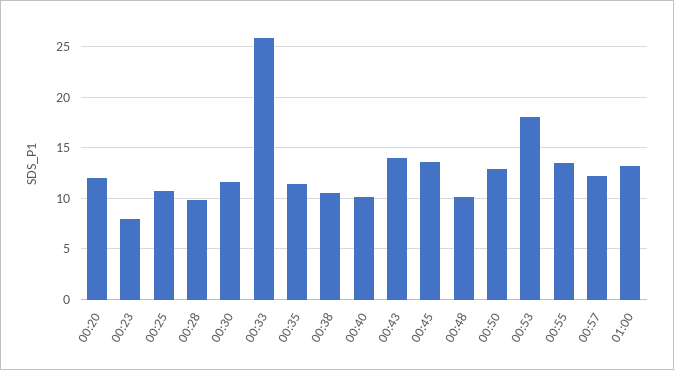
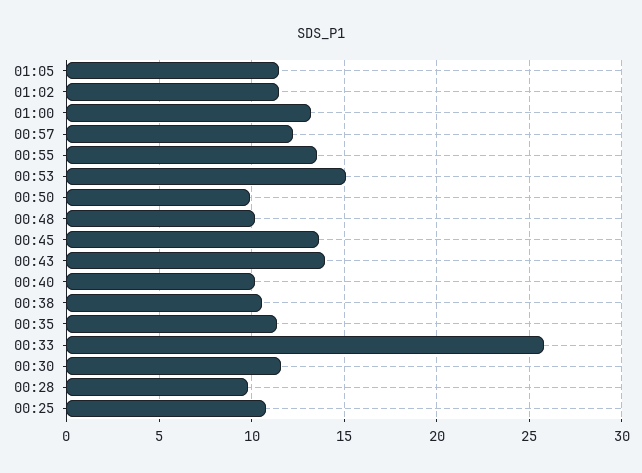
00:20: 12 -> none
00:23: 8 -> none
00:50: 13 -> 10
00:53: 18 -> 15
01:05: none -> 11.5
01:02: none -> 11.5

